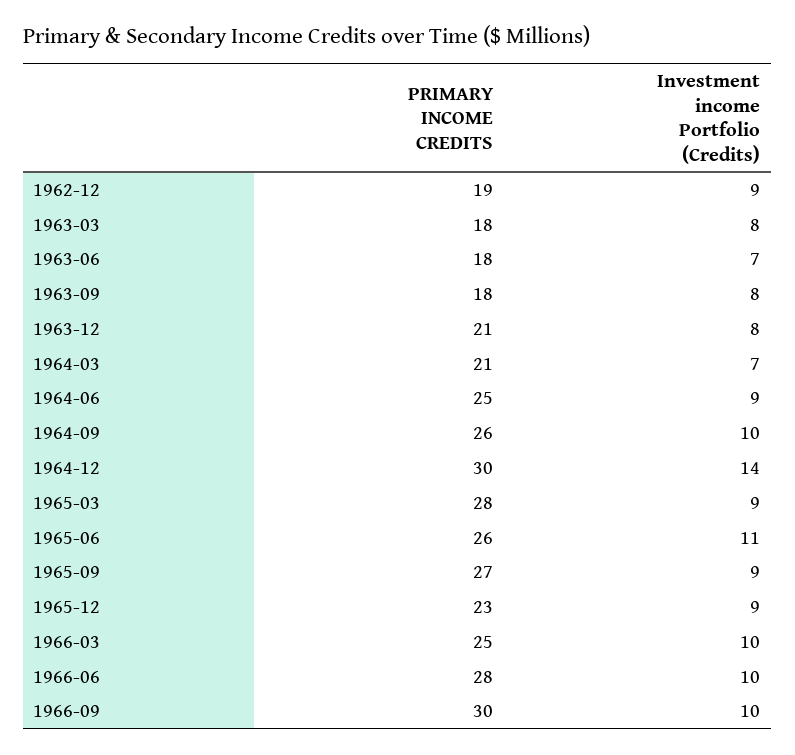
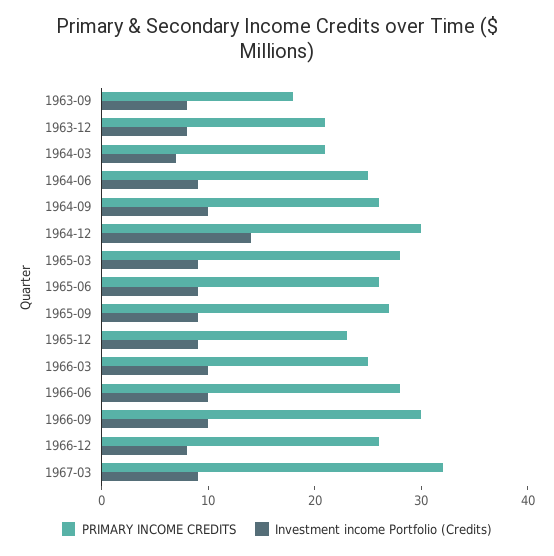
PRIMARY INCOME CREDITS, 1962-12: 19 -> none
Investment income Portfolio (Credits), 1962-12: 9 -> none
PRIMARY INCOME CREDITS, 1963-03: 18 -> none
Investment income Portfolio (Credits), 1963-03: 8 -> none
PRIMARY INCOME CREDITS, 1963-06: 18 -> none
Investment income Portfolio (Credits), 1963-06: 7 -> none
Investment income Portfolio (Credits), 1965-06: 11 -> 9
PRIMARY INCOME CREDITS, 1966-12: none -> 26
Investment income Portfolio (Credits), 1966-12: none -> 8
PRIMARY INCOME CREDITS, 1967-03: none -> 32
Investment income Portfolio (Credits), 1967-03: none -> 9

